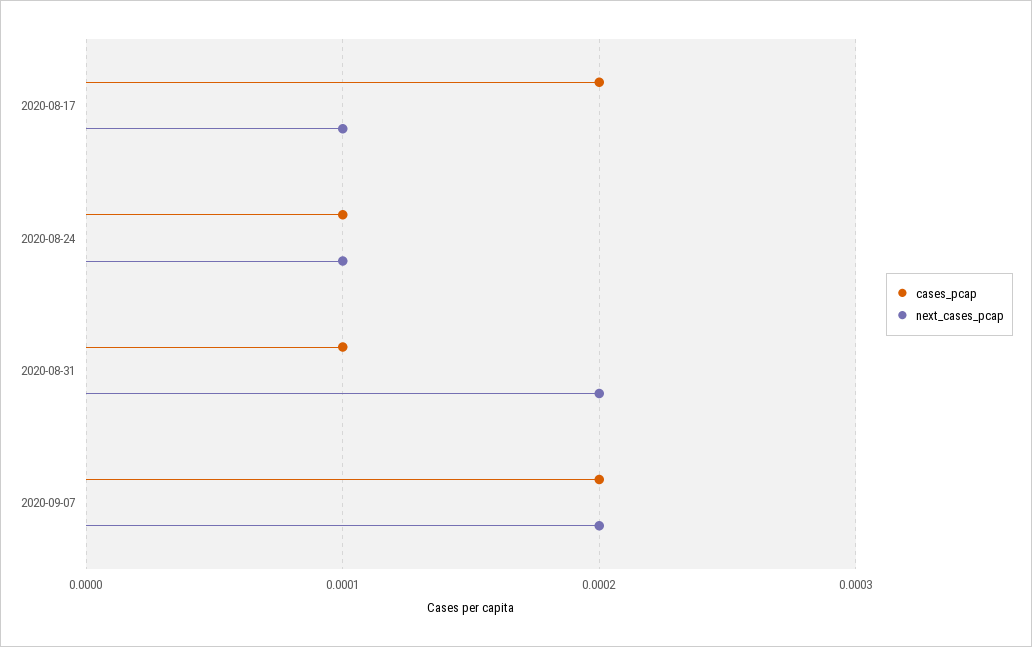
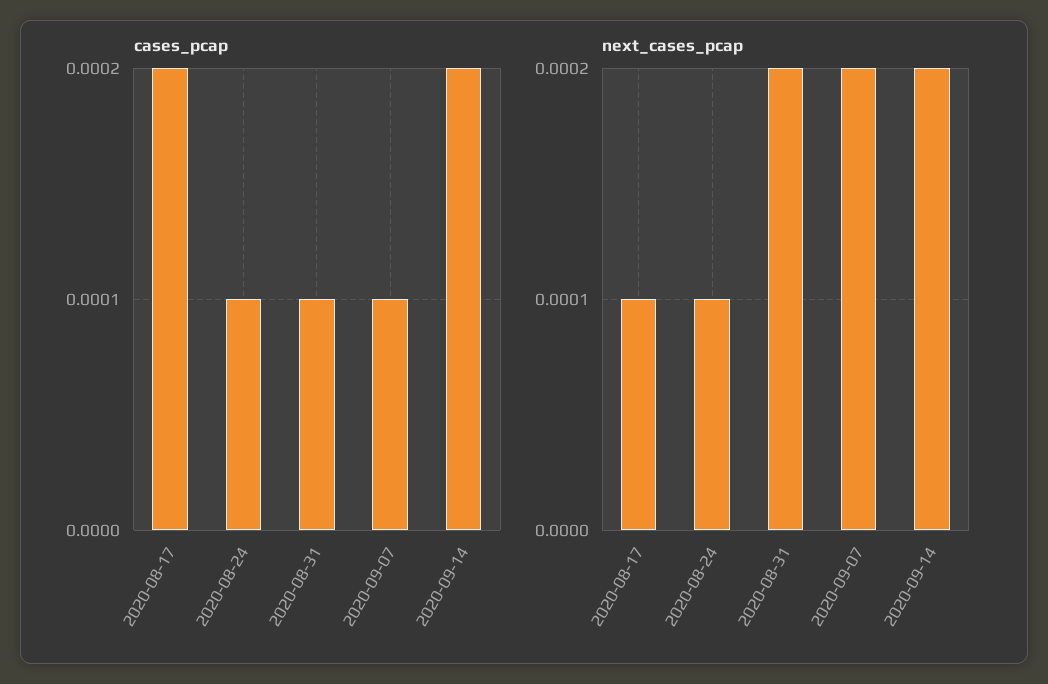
cases_pcap, 2020-09-07: 0.0002 -> 0.0001
cases_pcap, 2020-09-14: none -> 0.0002
next_cases_pcap, 2020-09-14: none -> 0.0002

